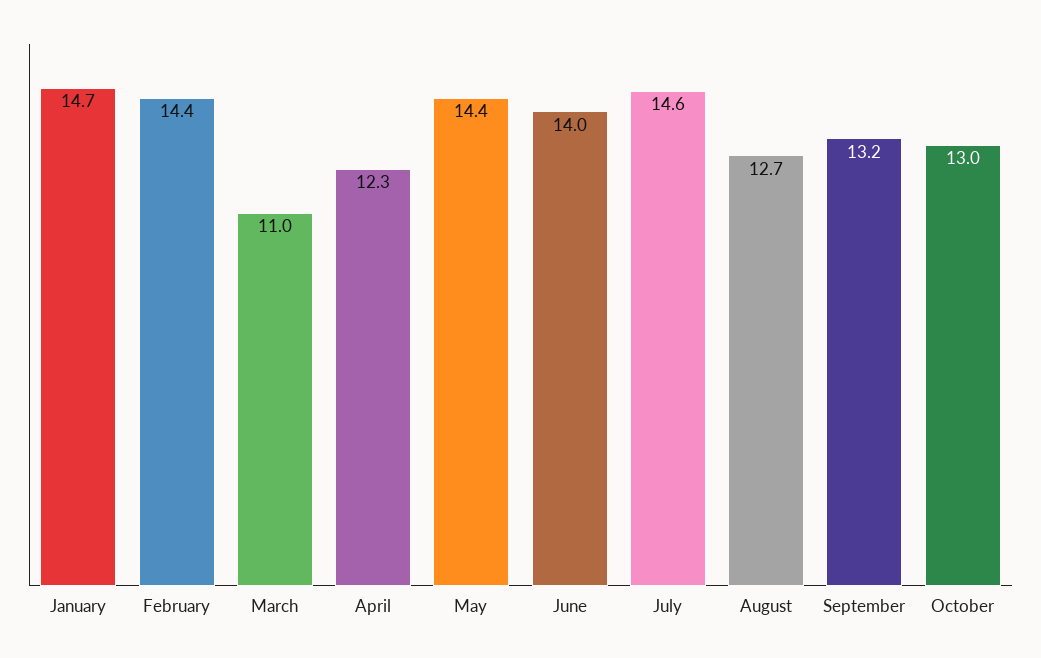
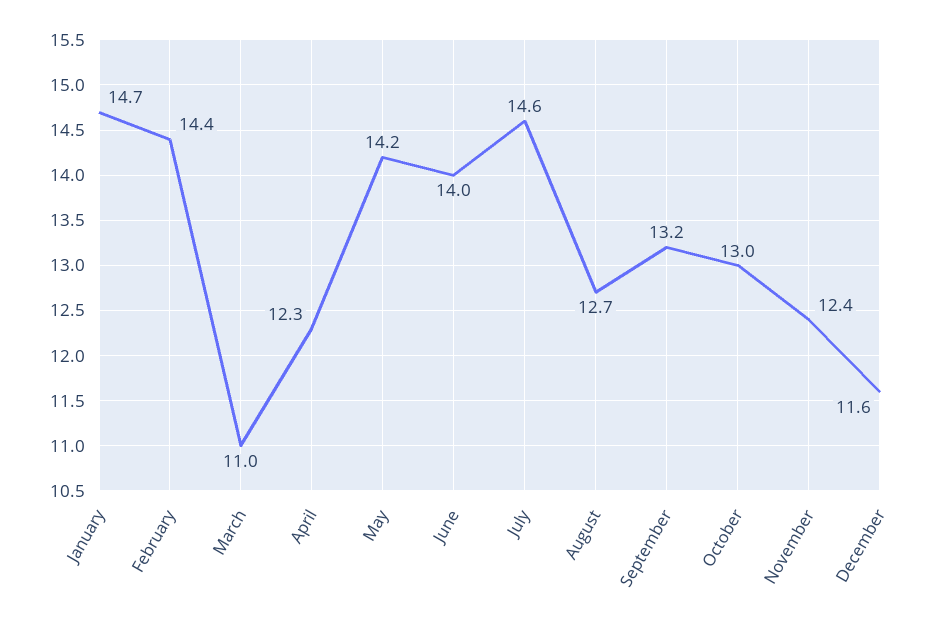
May: 14.4 -> 14.2
November: none -> 12.4
December: none -> 11.6

